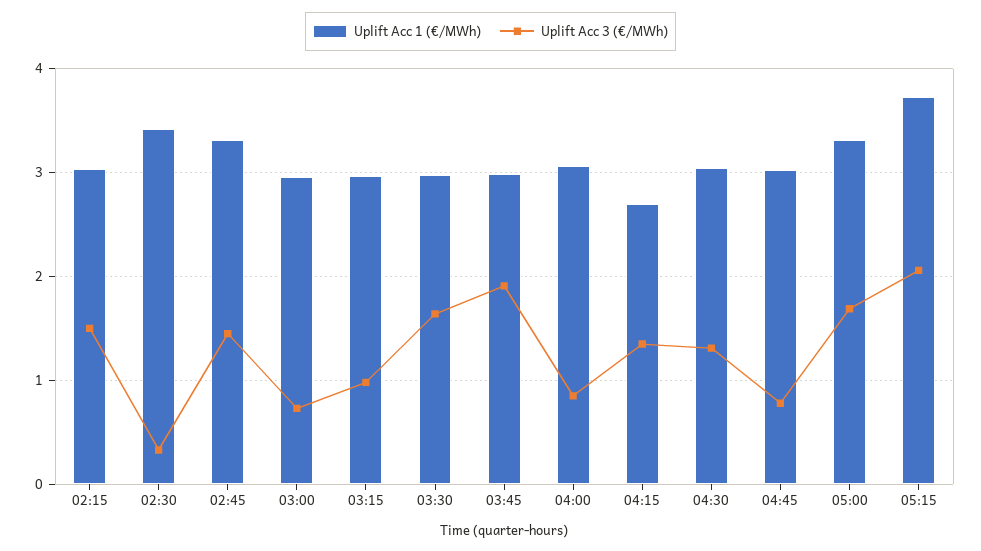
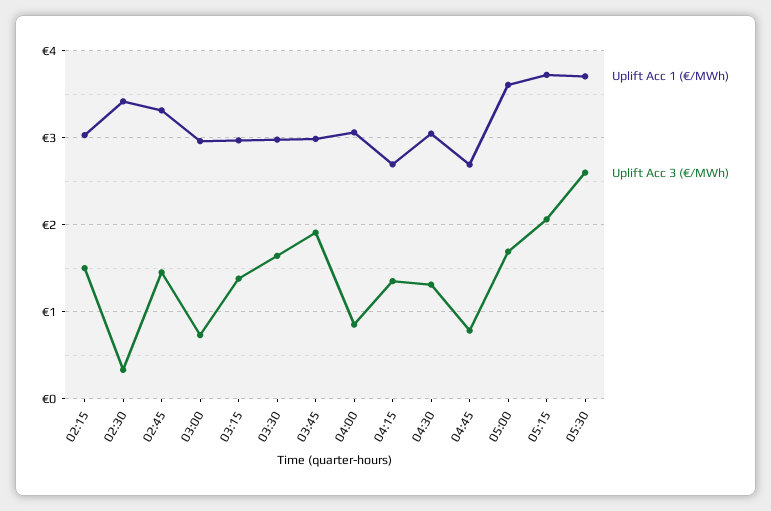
Uplift Acc 3 (€/MWh), 03:15: 1 -> 1.4
Uplift Acc 1 (€/MWh), 04:45: 3 -> 2.7
Uplift Acc 1 (€/MWh), 05:00: 3.3 -> 3.6
Uplift Acc 1 (€/MWh), 05:30: none -> 3.7
Uplift Acc 3 (€/MWh), 05:30: none -> 2.6

